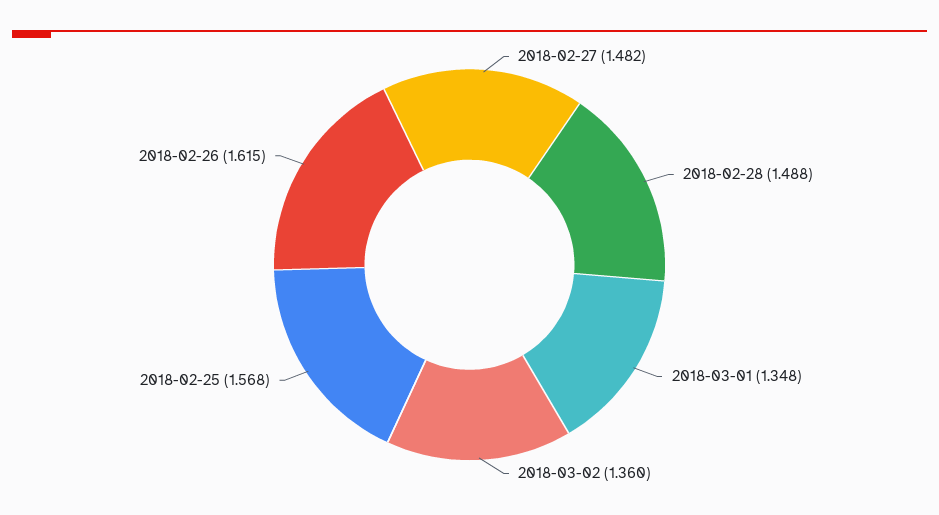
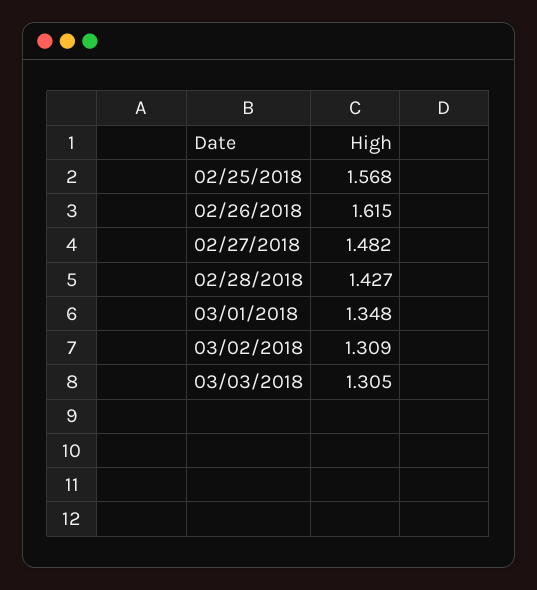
2018-02-28: 1.488 -> 1.427
2018-03-02: 1.36 -> 1.309
03/03/2018: none -> 1.305

